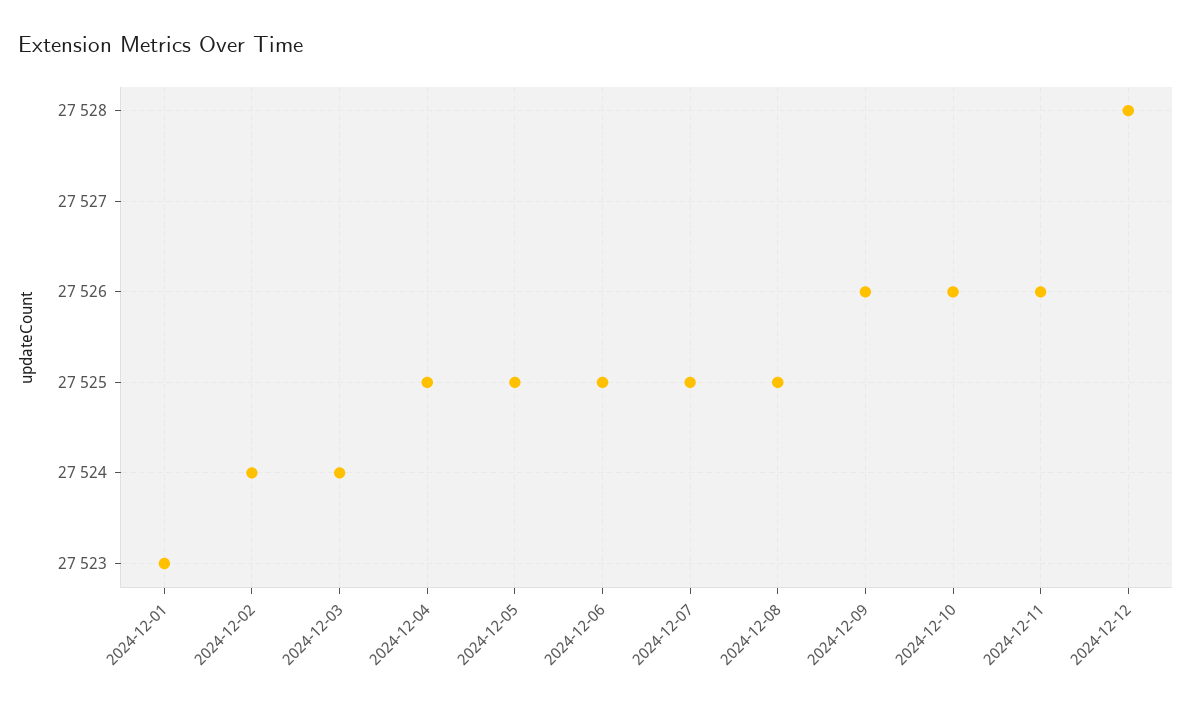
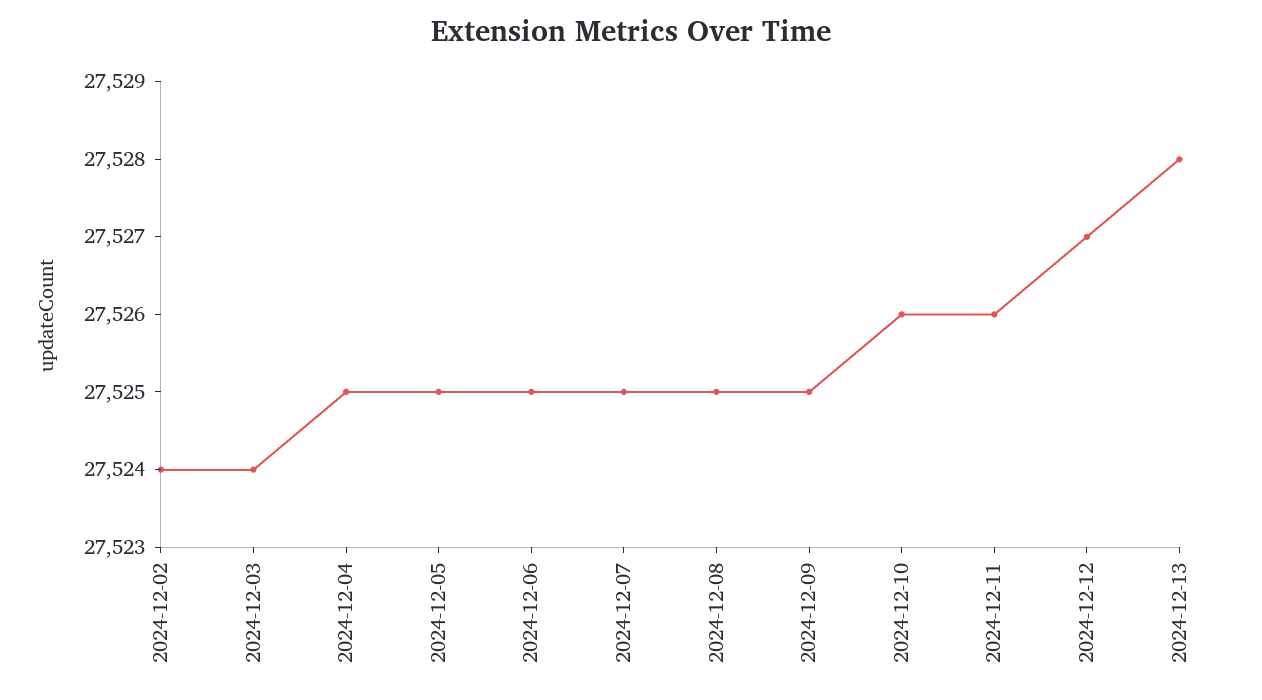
2024-12-01: 27523 -> none
2024-12-09: 27526 -> 27525
2024-12-12: 27528 -> 27527
2024-12-13: none -> 27528

